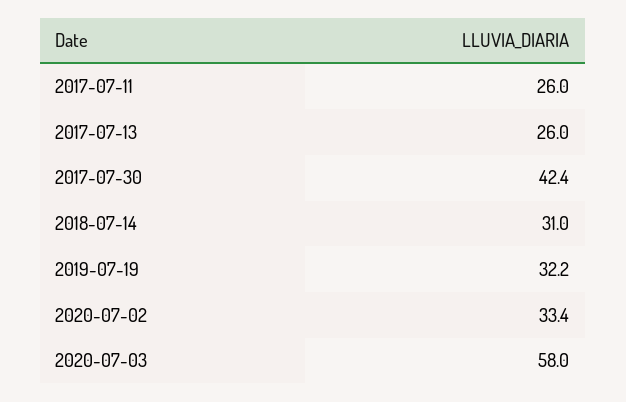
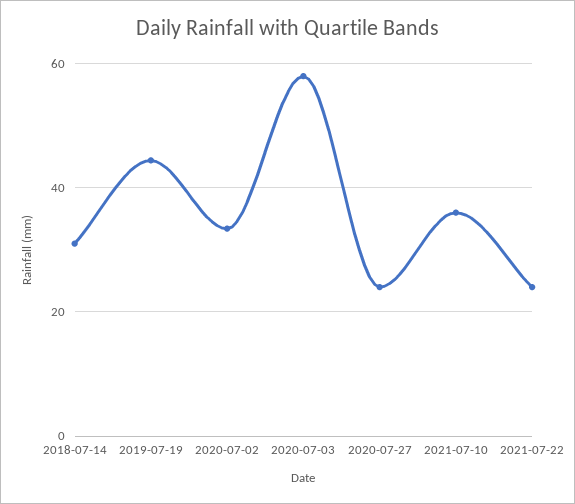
2017-07-11: 26 -> none
2017-07-13: 26 -> none
2017-07-30: 42.4 -> none
2019-07-19: 32.2 -> 44
2020-07-27: none -> 24
2021-07-10: none -> 36
2021-07-22: none -> 24

